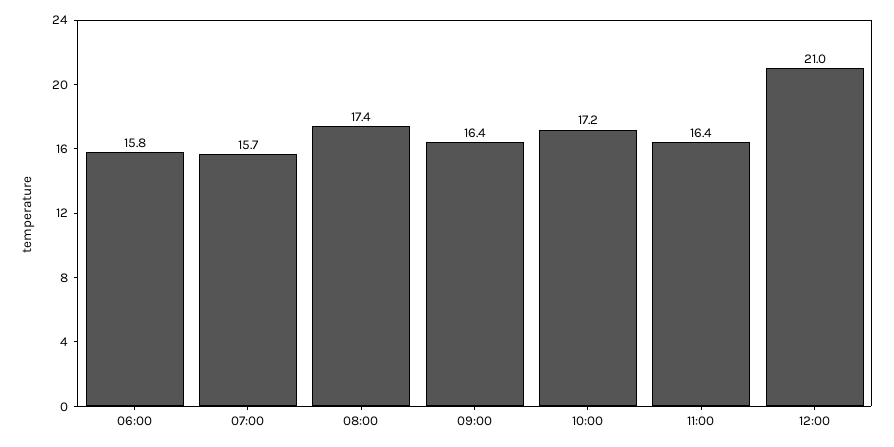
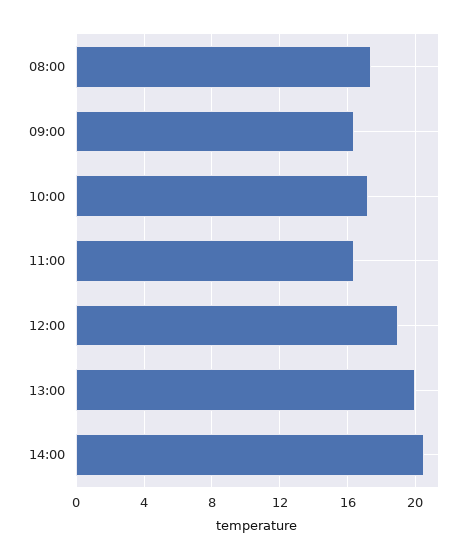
06:00: 15.8 -> none
07:00: 15.7 -> none
12:00: 21 -> 19
13:00: none -> 20
14:00: none -> 20.5

